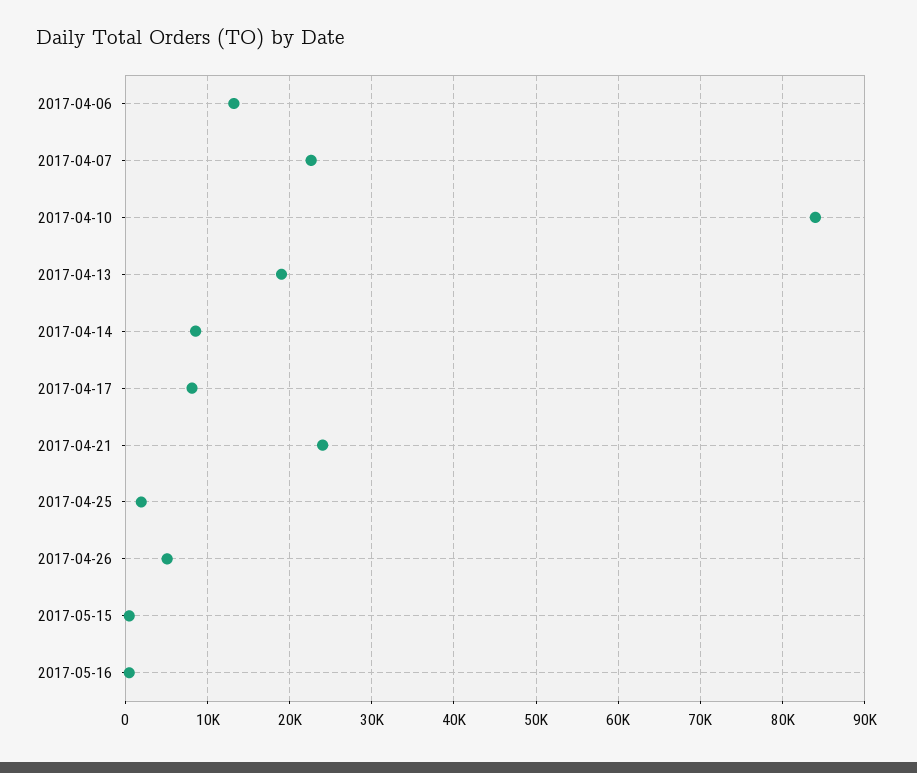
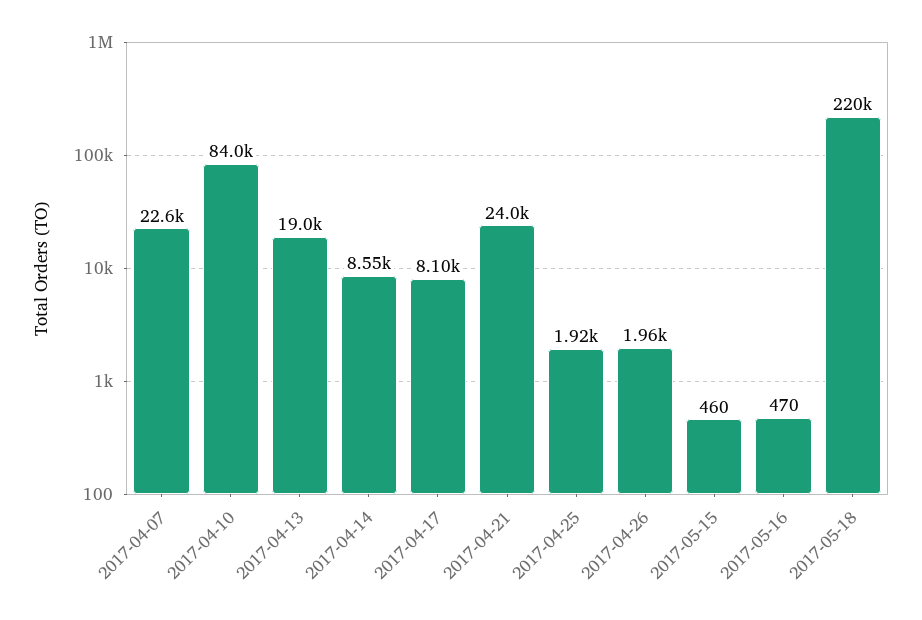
2017-04-06: 13000 -> none
2017-04-26: 5000 -> 1960
2017-05-18: none -> 220000

